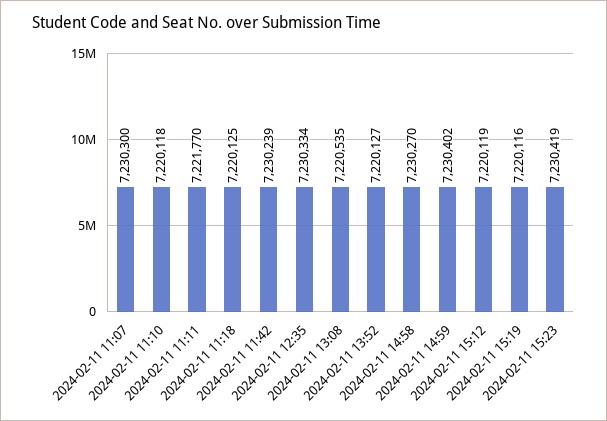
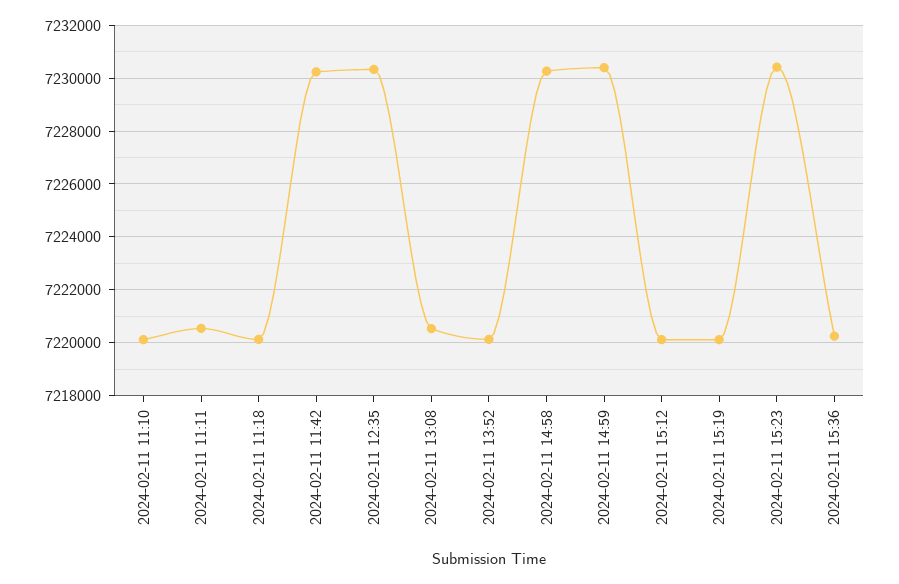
2024-02-11 11:07: 7230300 -> none
2024-02-11 11:11: 7221770 -> 7220500
2024-02-11 15:36: none -> 7220250

